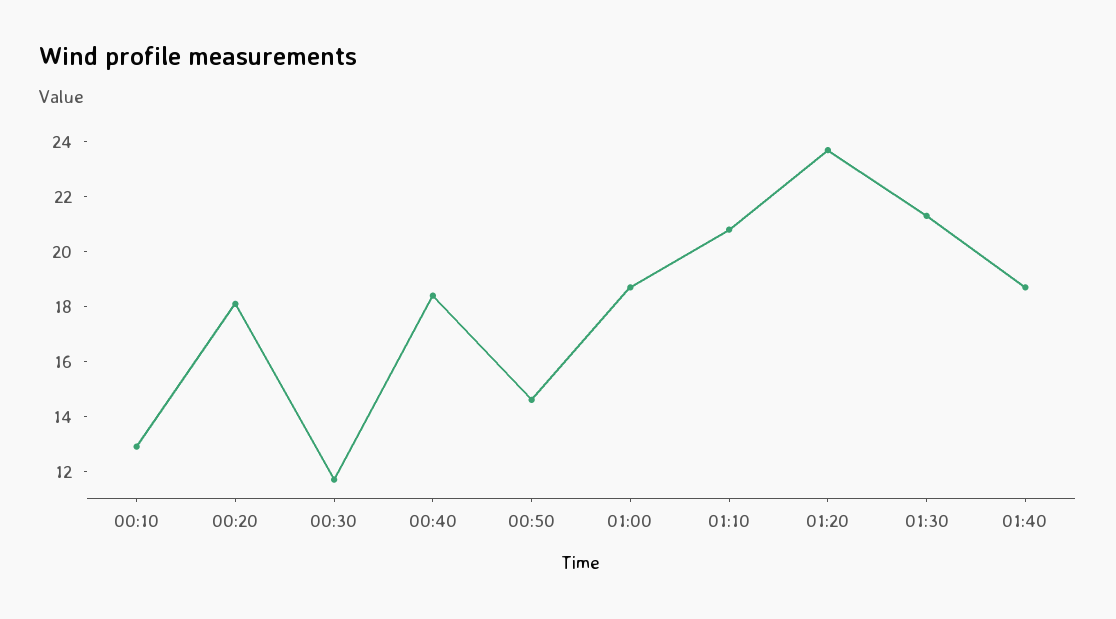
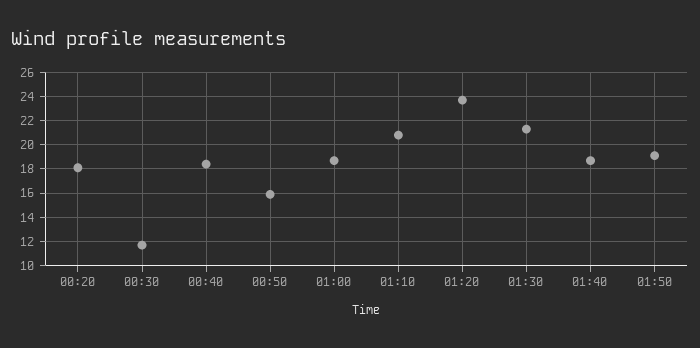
00:10: 13 -> none
00:50: 14.5 -> 16
01:50: none -> 19

